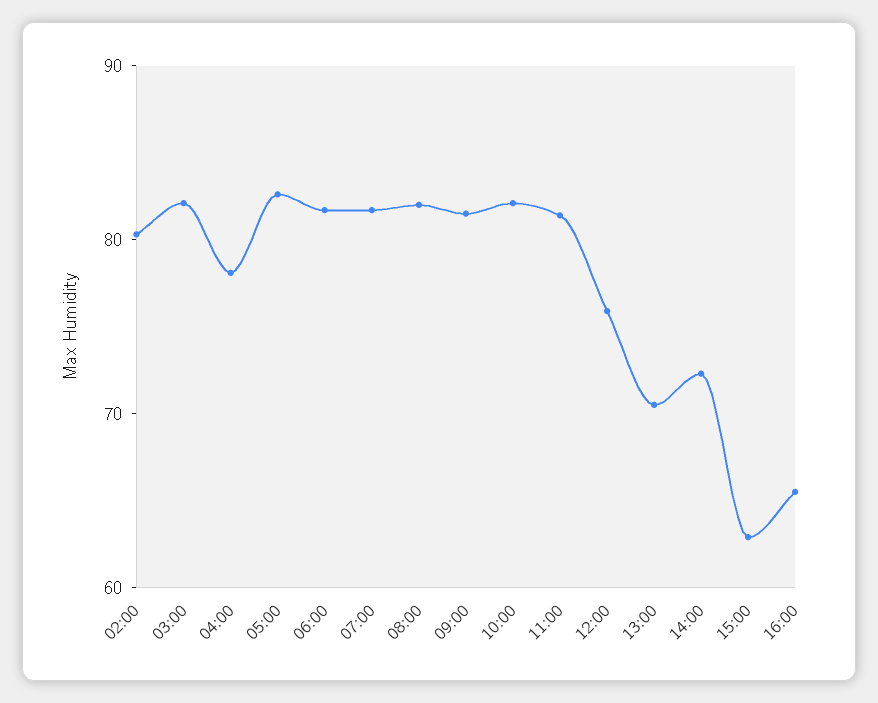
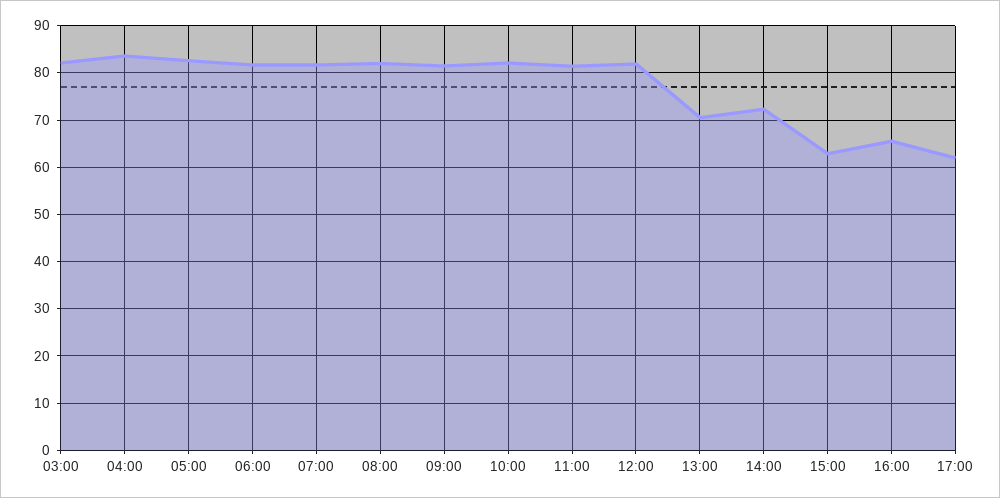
02:00: 80 -> none
04:00: 78 -> 84
12:00: 76 -> 82
17:00: none -> 62

